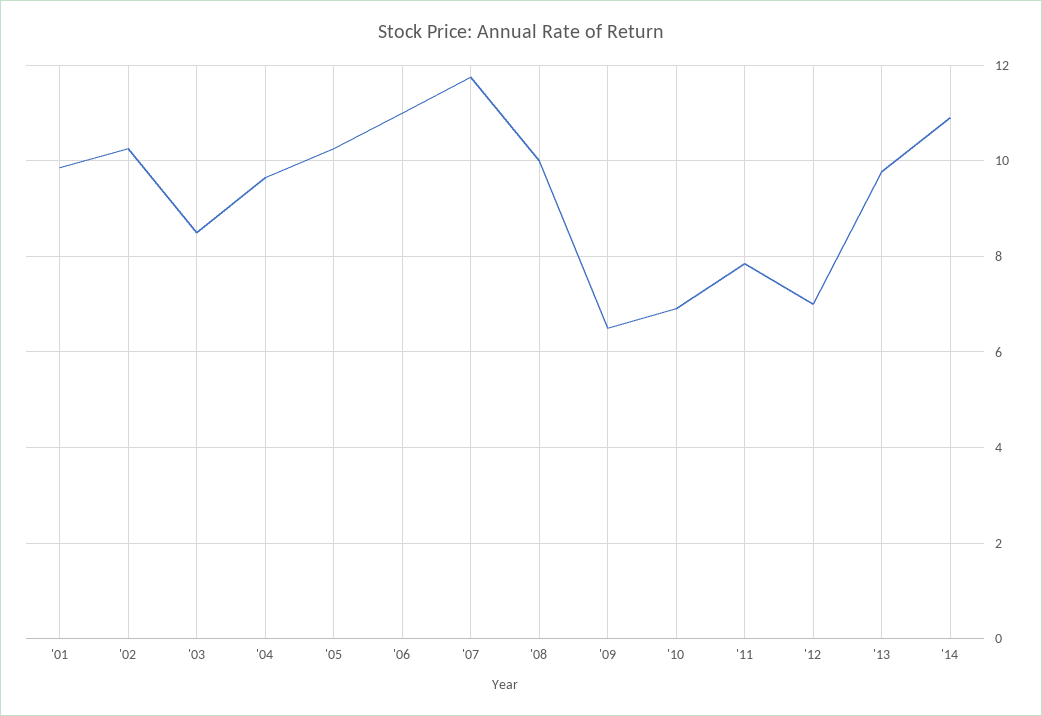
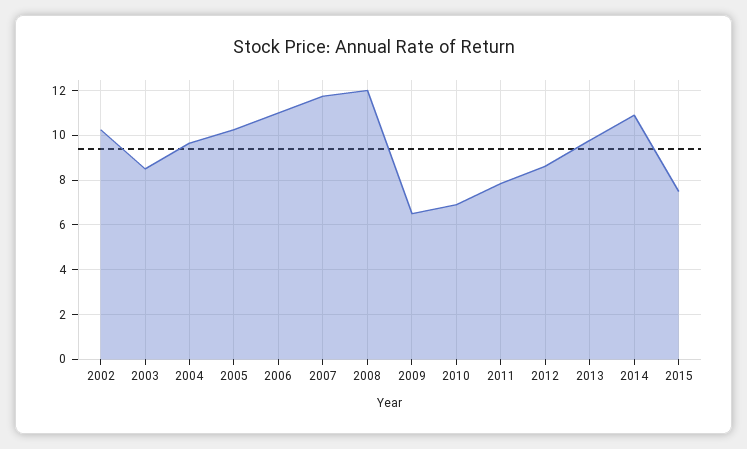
'01: 9.8 -> none
'08: 10 -> 12
'12: 7 -> 8.5
2015: none -> 7.5

